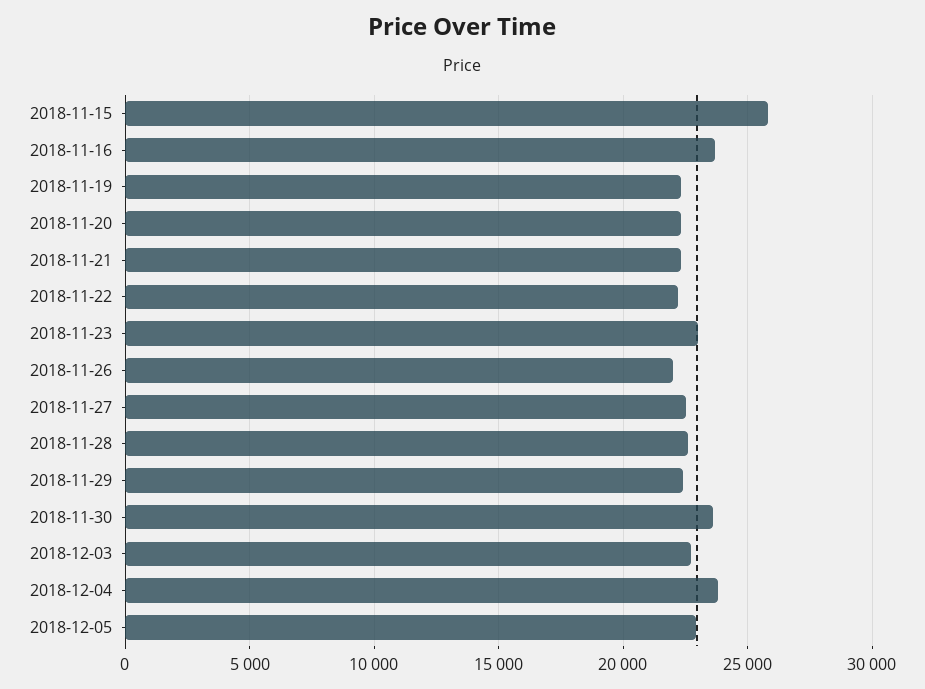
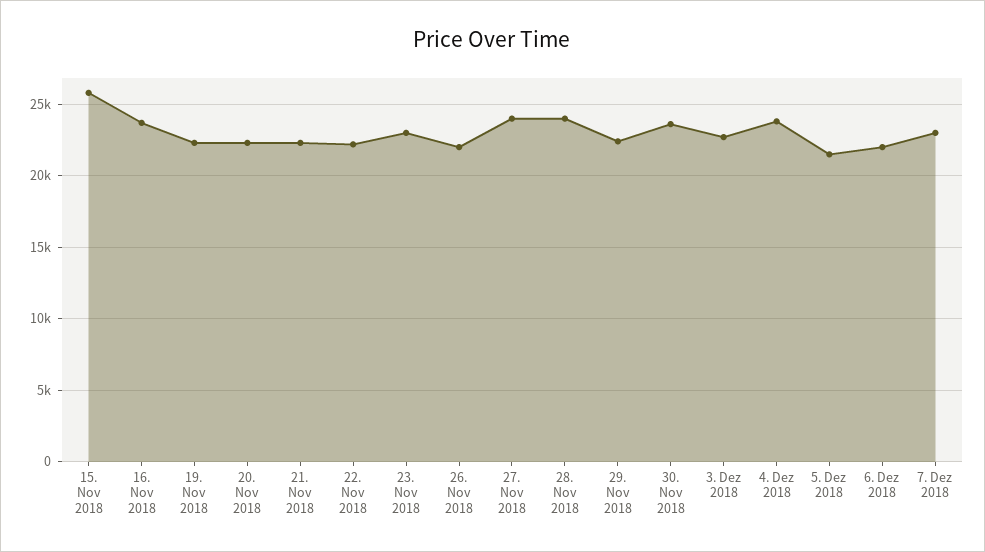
2018-11-27: 22500 -> 24000
2018-11-28: 22500 -> 24000
2018-12-05: 23000 -> 21500
6. Dez 2018: none -> 22000
7. Dez 2018: none -> 23000

